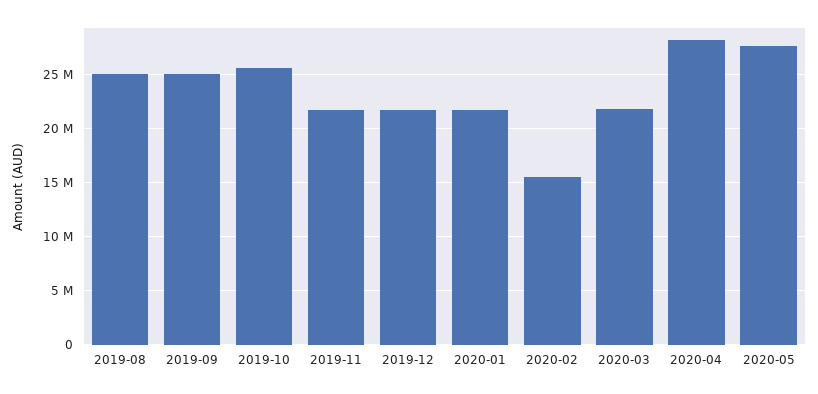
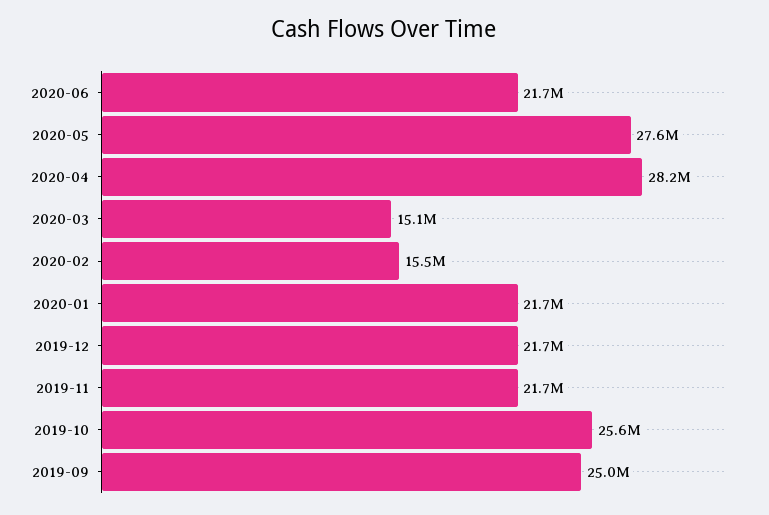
2019-08: 25000000 -> none
2020-03: 22000000 -> 15100000
2020-06: none -> 21700000

